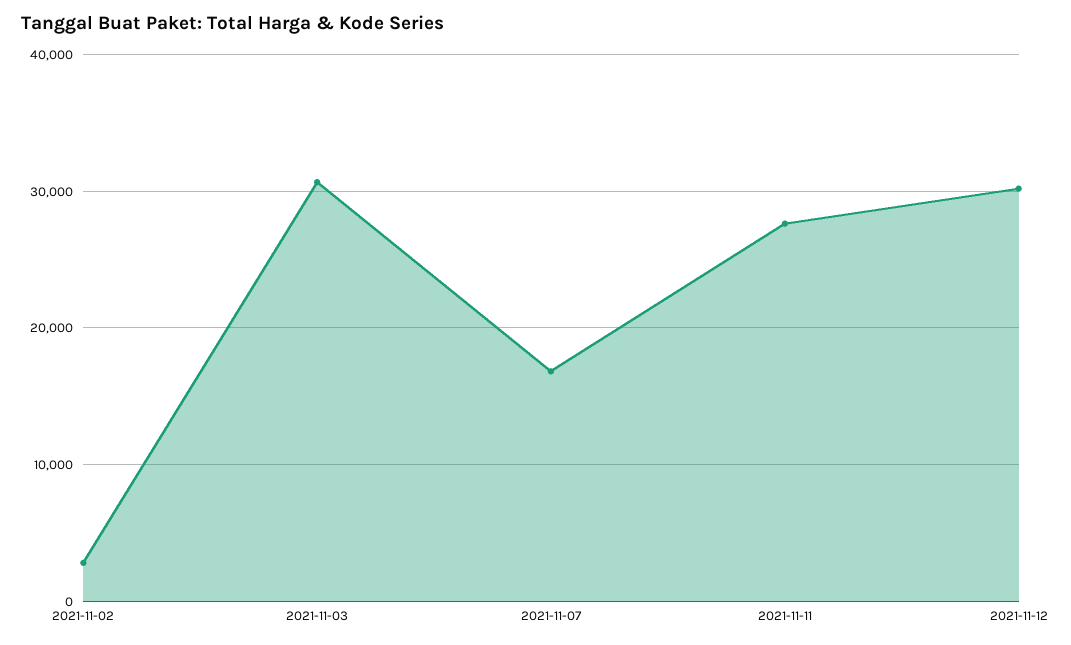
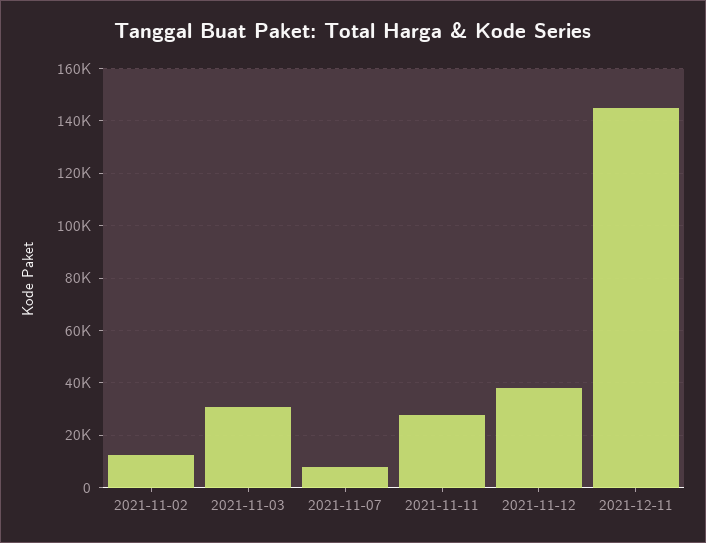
2021-11-02: 3000 -> 12500
2021-11-07: 17000 -> 7500
2021-11-12: 30000 -> 37500
2021-12-11: none -> 145000

